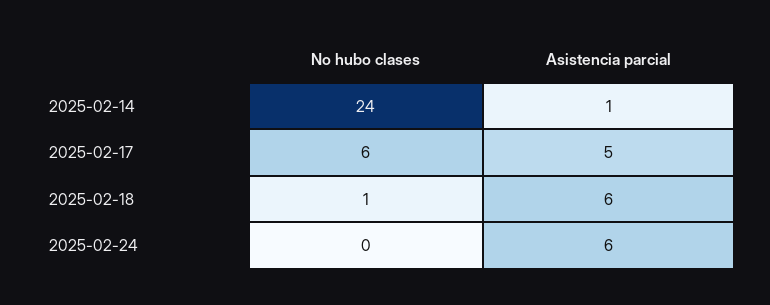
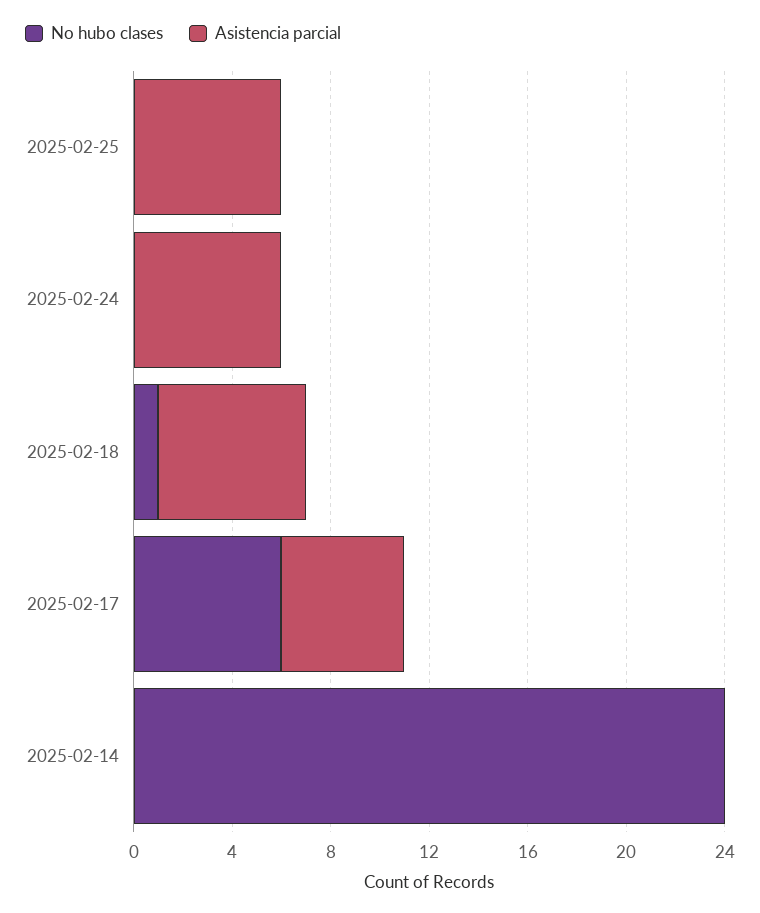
Asistencia parcial, 2025-02-14: 1 -> 0
No hubo clases, 2025-02-25: none -> 0
Asistencia parcial, 2025-02-25: none -> 6

